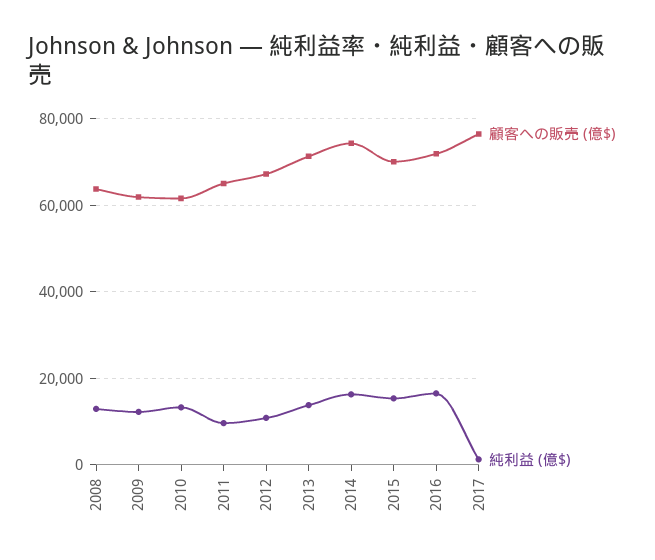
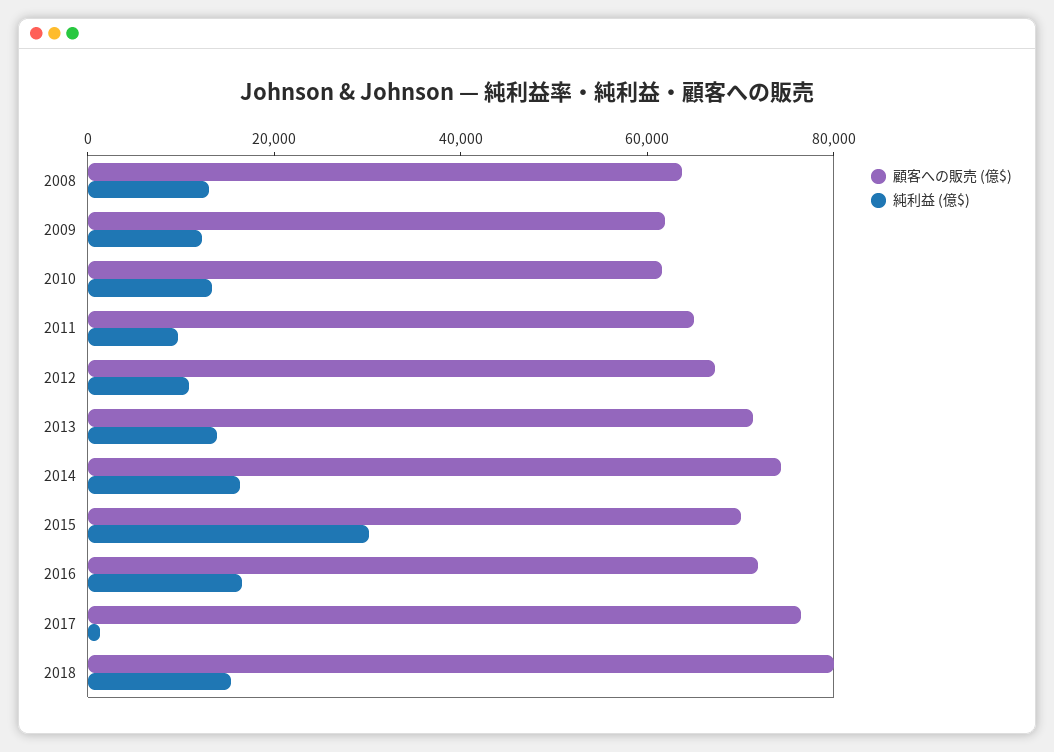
純利益 (億$), 2015: 16000 -> 30000
顧客への販売 (億$), 2018: none -> 80000
純利益 (億$), 2018: none -> 15000

